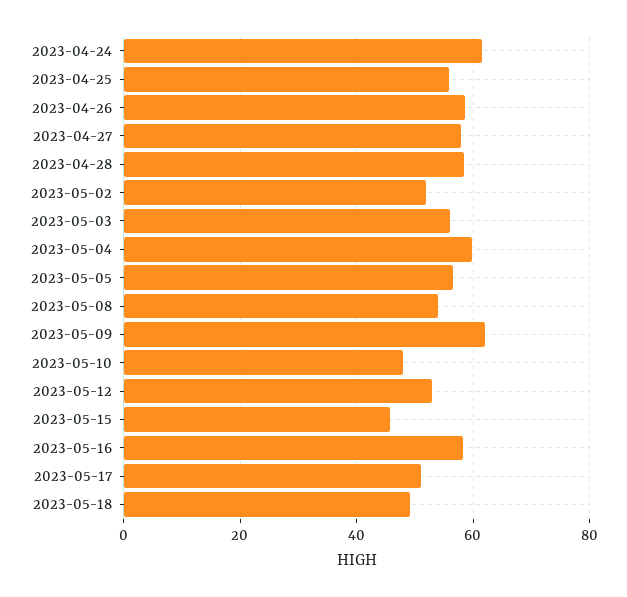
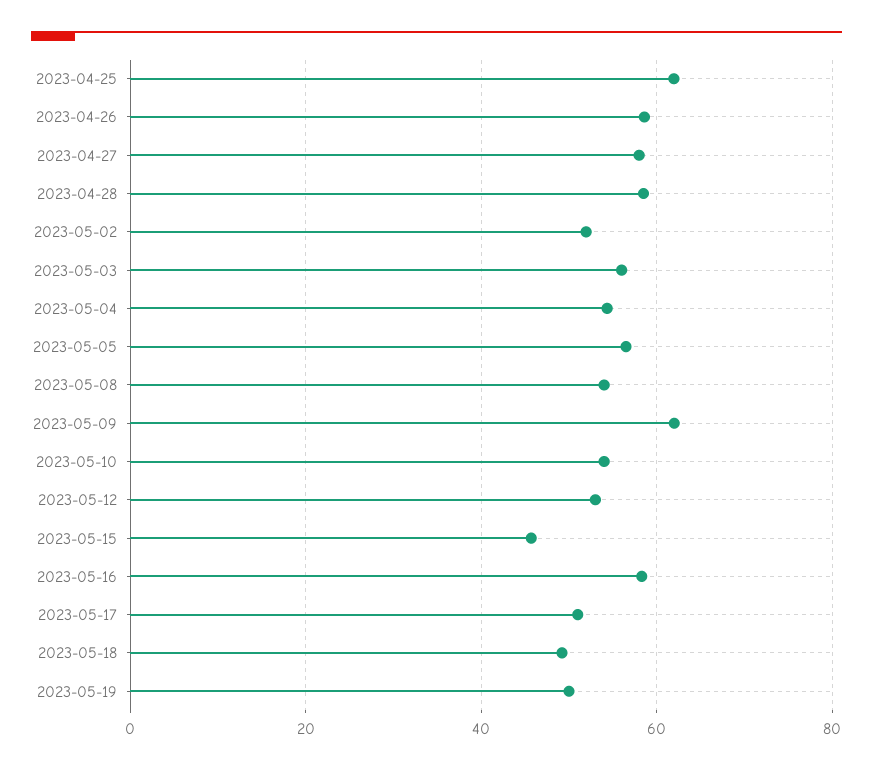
2023-04-24: 62 -> none
2023-04-25: 56 -> 62
2023-05-04: 60 -> 54
2023-05-10: 48 -> 54
2023-05-19: none -> 50

